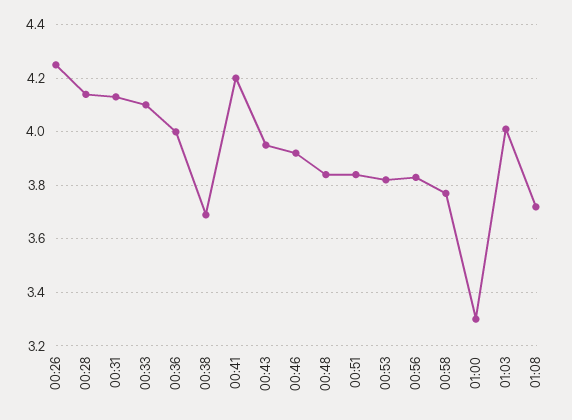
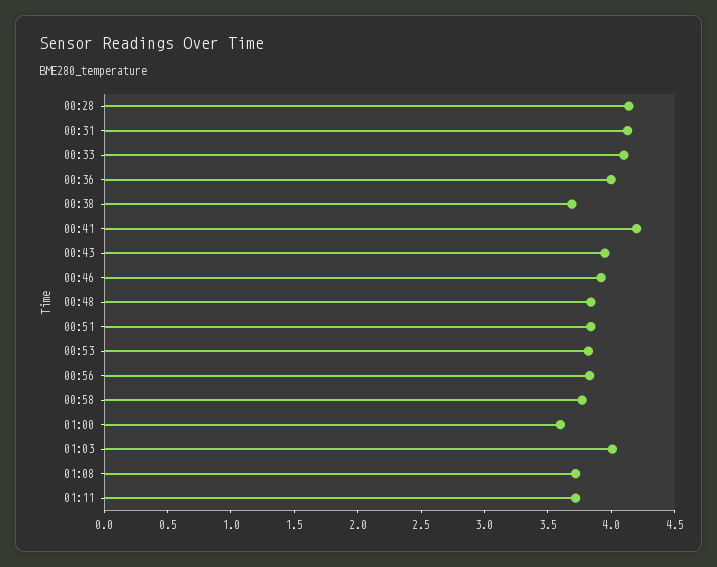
00:26: 4.25 -> none
01:00: 3.3 -> 3.6
01:11: none -> 3.7

